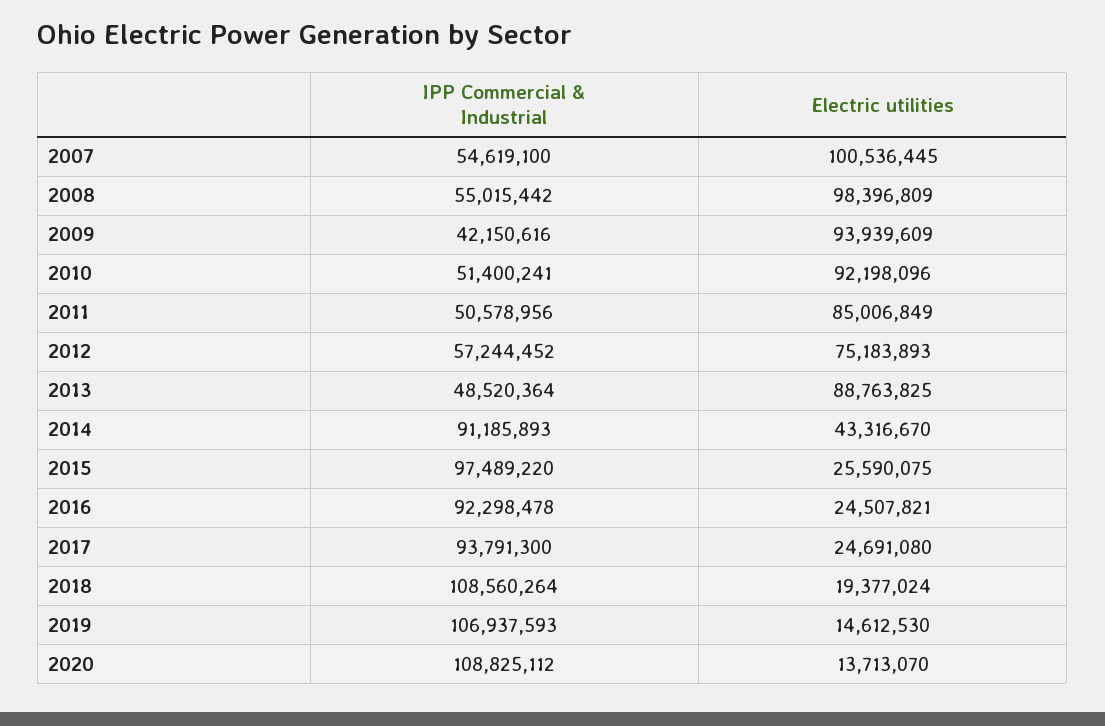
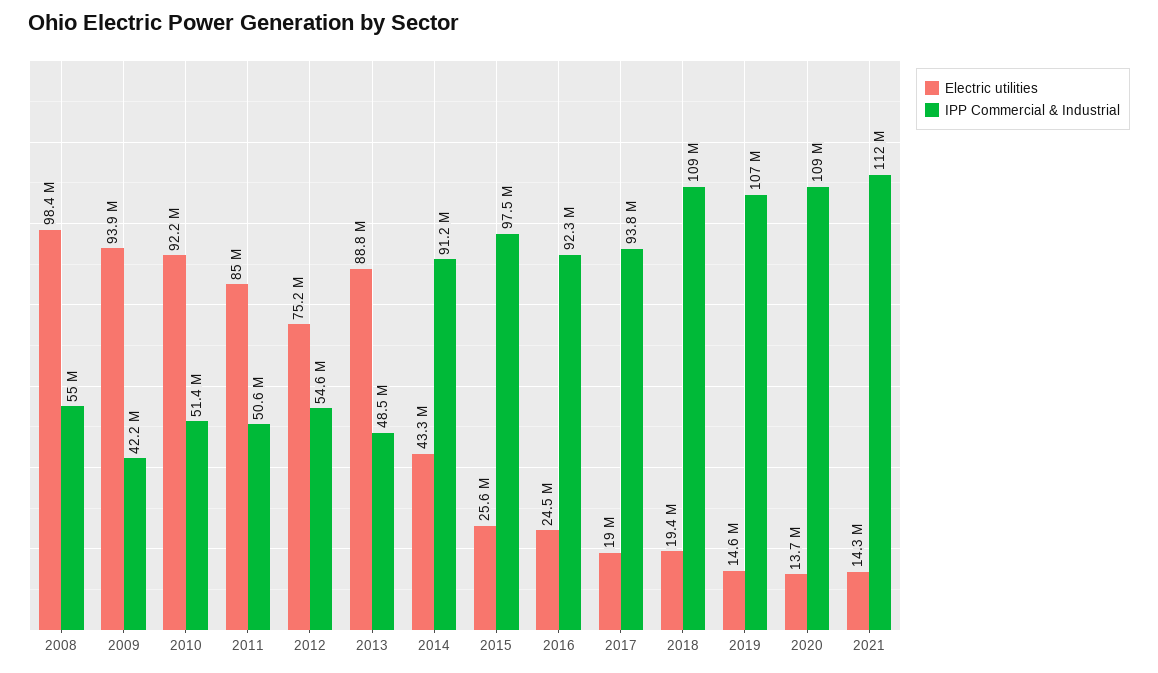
IPP Commercial & Industrial, 2007: 54619100 -> none
Electric utilities, 2007: 100536445 -> none
IPP Commercial & Industrial, 2012: 57244452 -> 54600000
Electric utilities, 2017: 24691080 -> 19000000
Electric utilities, 2021: none -> 14300000
IPP Commercial & Industrial, 2021: none -> 112000000

